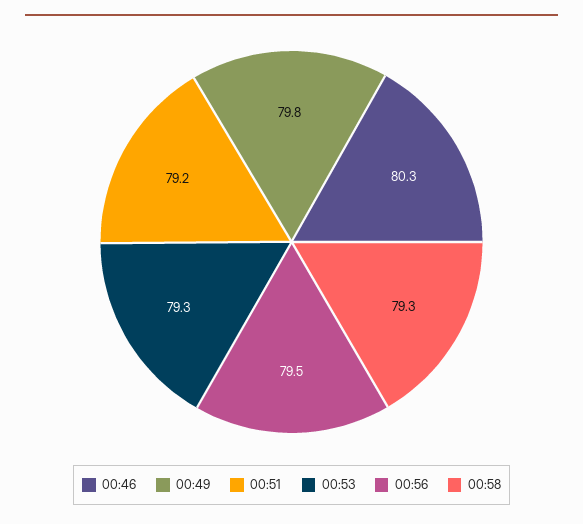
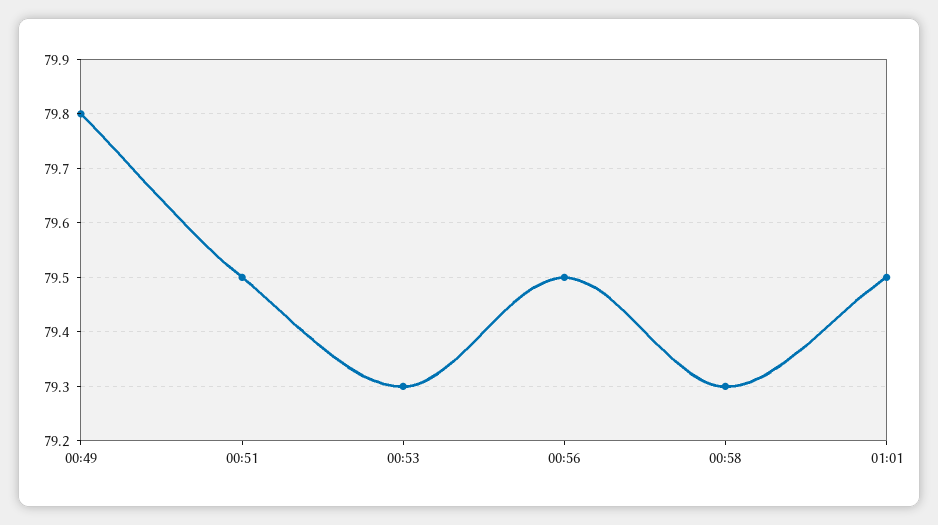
00:46: 80.3 -> none
00:51: 79.2 -> 79.5
01:01: none -> 79.5

